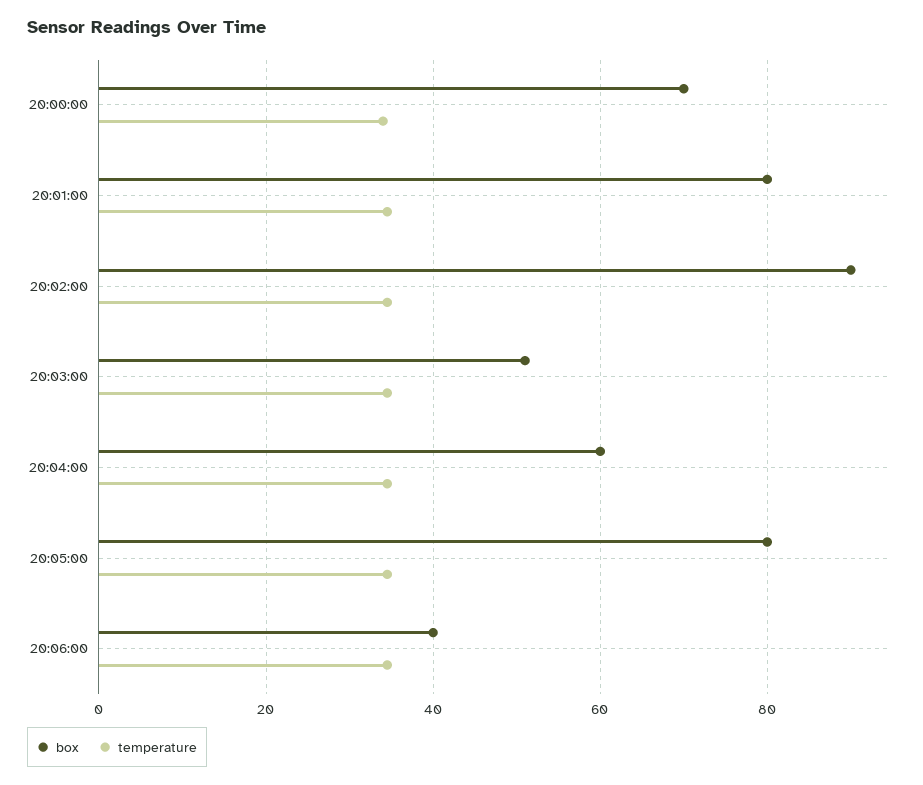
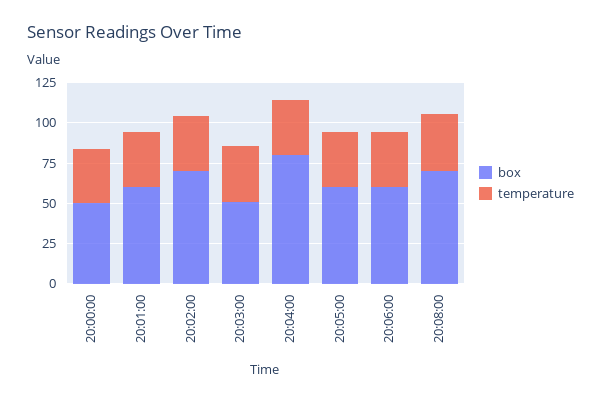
box, 20:00:00: 70 -> 50
box, 20:01:00: 80 -> 60
box, 20:02:00: 90 -> 70
box, 20:04:00: 60 -> 80
box, 20:05:00: 80 -> 60
box, 20:06:00: 40 -> 60
box, 20:08:00: none -> 70
temperature, 20:08:00: none -> 35

